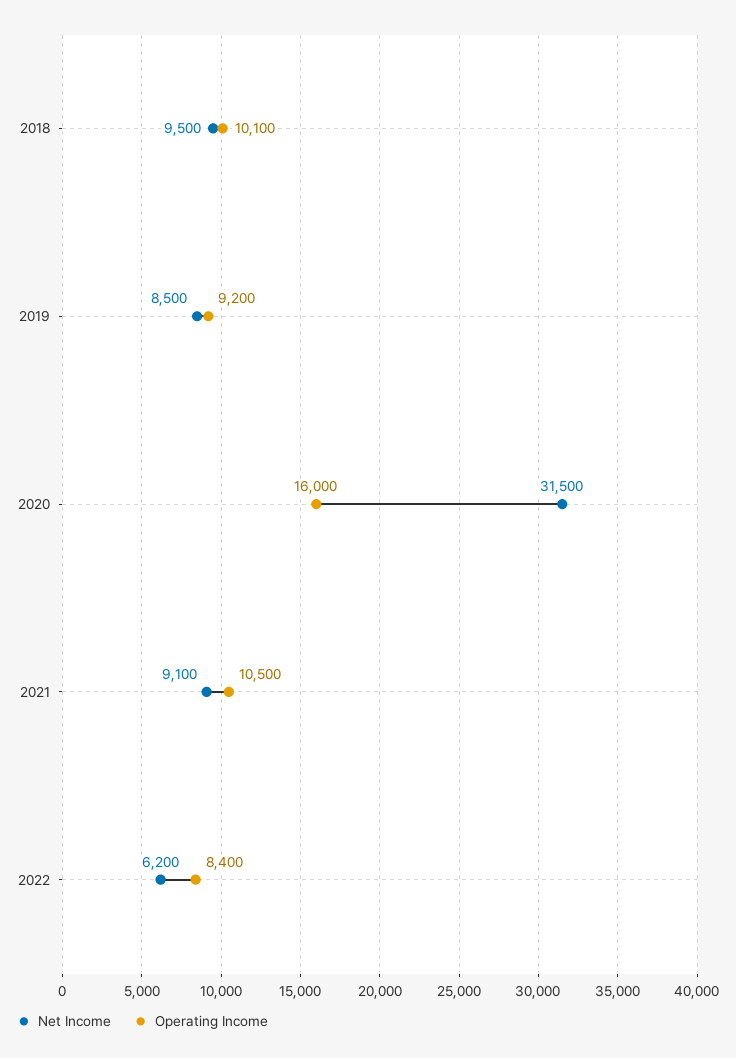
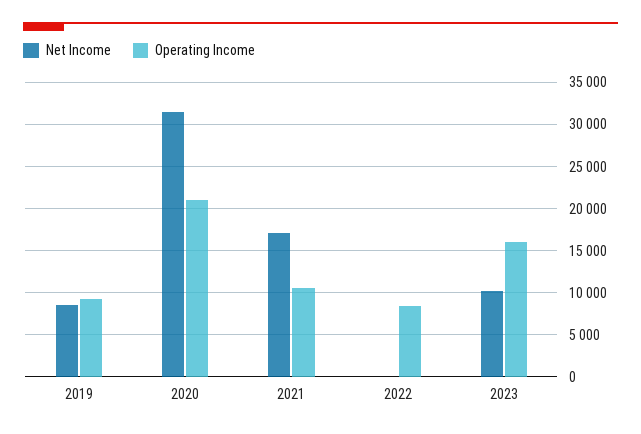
Net Income, 2018: 9500 -> none
Operating Income, 2018: 10100 -> none
Operating Income, 2020: 16000 -> 21000
Net Income, 2021: 9100 -> 17000
Net Income, 2022: 6200 -> 0
Net Income, 2023: none -> 10000
Operating Income, 2023: none -> 16000

